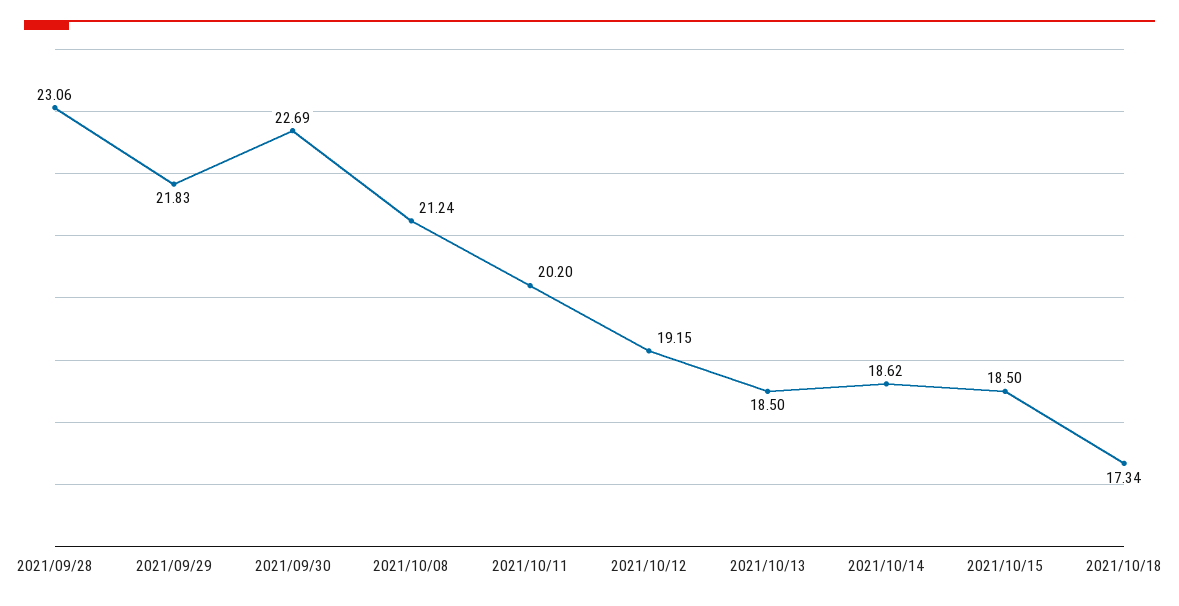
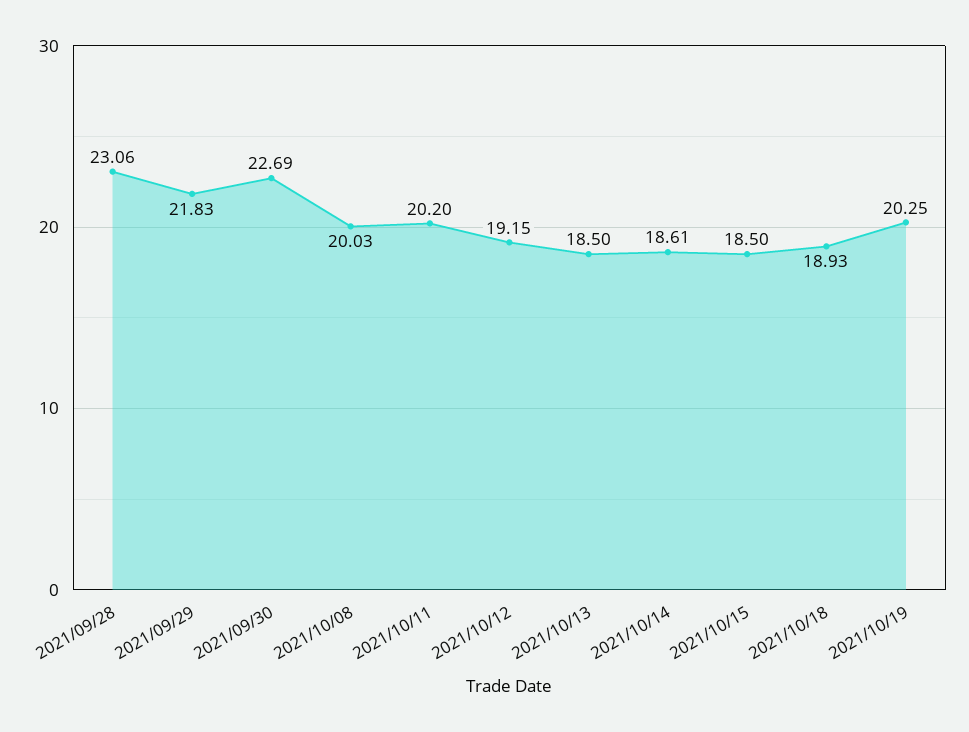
2021/10/08: 21.24 -> 20.03
2021/10/14: 18.62 -> 18.61
2021/10/18: 17.34 -> 18.93
2021/10/19: none -> 20.25

